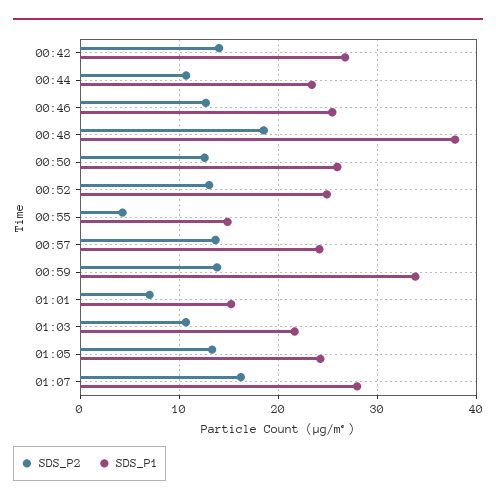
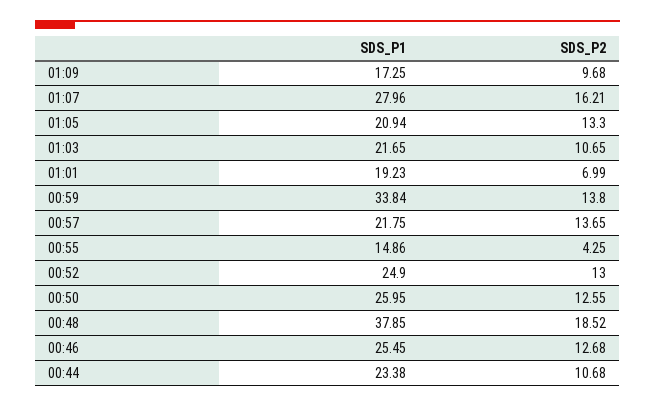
SDS_P2, 00:42: 14 -> none
SDS_P1, 00:42: 27 -> none
SDS_P1, 00:57: 24 -> 21.75
SDS_P1, 01:01: 15 -> 19.23
SDS_P1, 01:05: 24 -> 20.94
SDS_P1, 01:09: none -> 17.25
SDS_P2, 01:09: none -> 9.68

